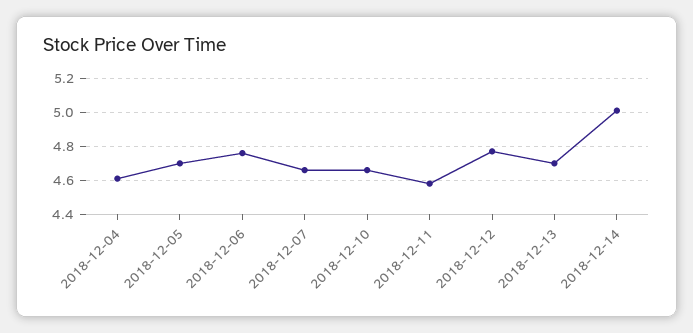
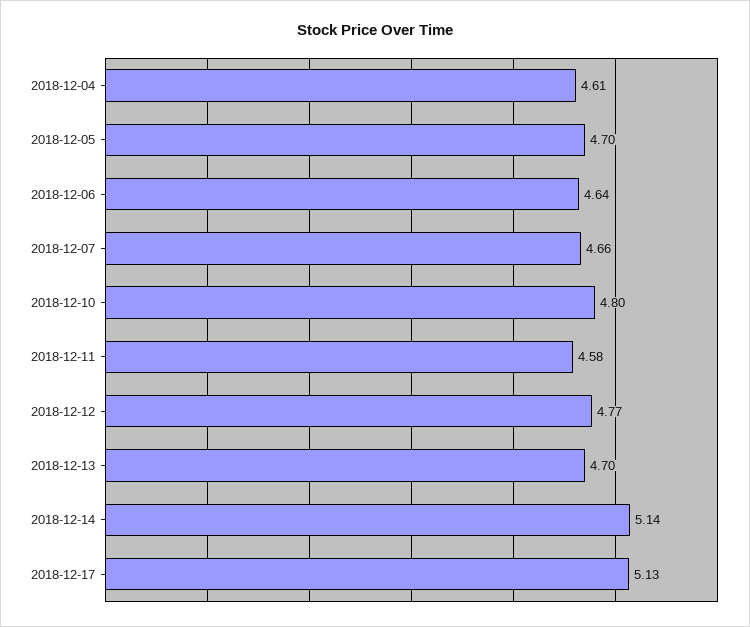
2018-12-06: 4.75 -> 4.64
2018-12-10: 4.65 -> 4.8
2018-12-14: 5 -> 5.14
2018-12-17: none -> 5.13

